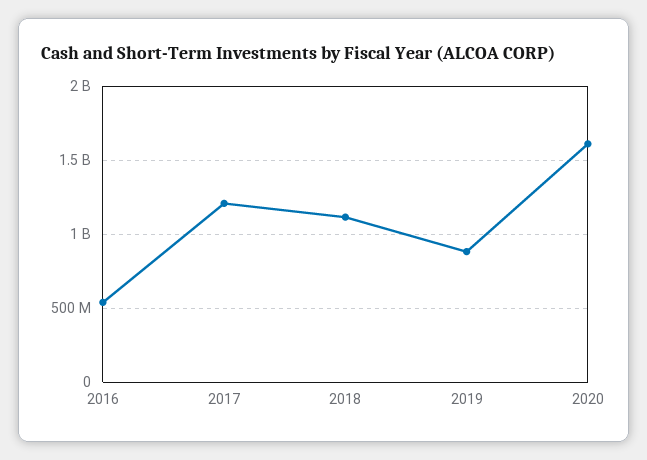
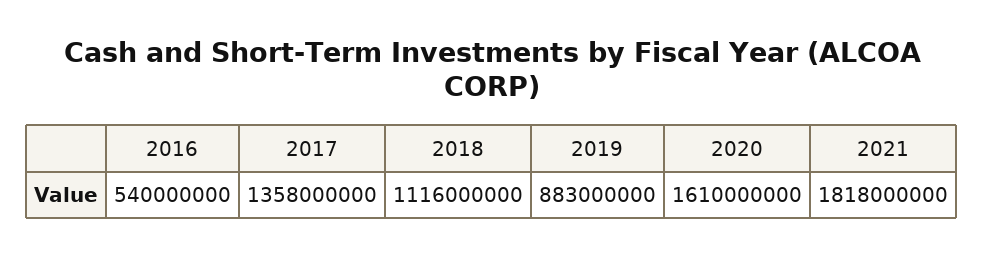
2017: 1200000000 -> 1358000000
2021: none -> 1818000000

